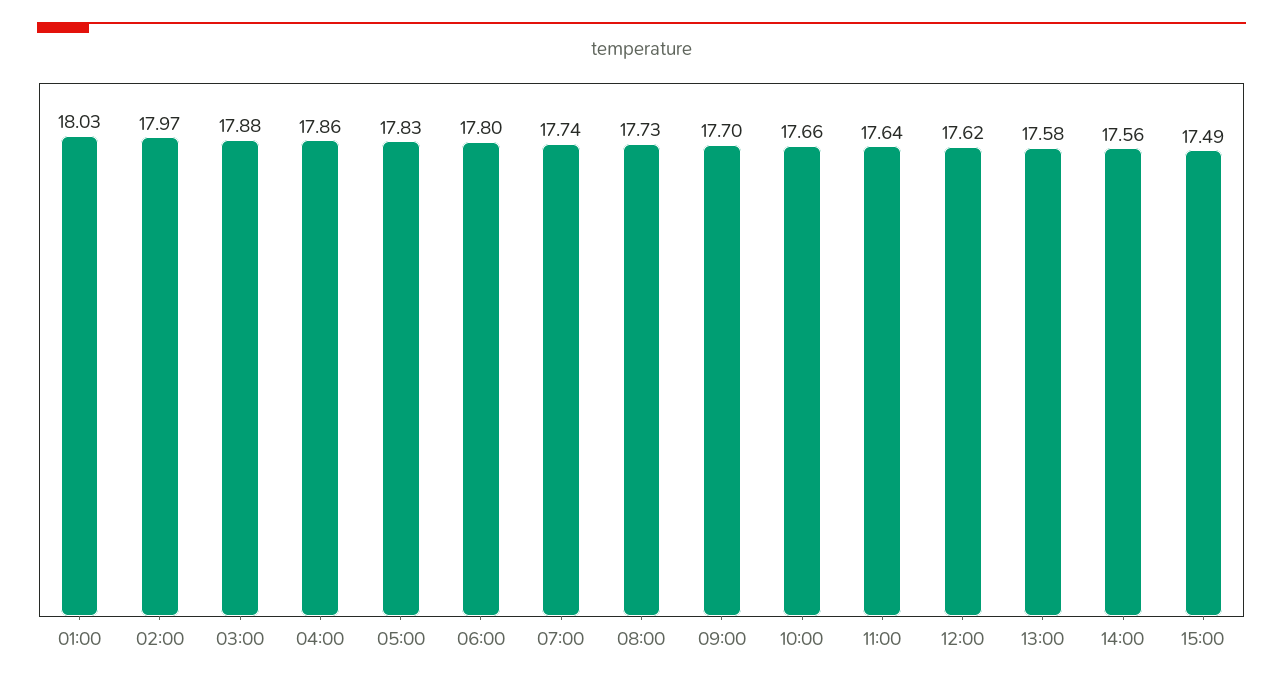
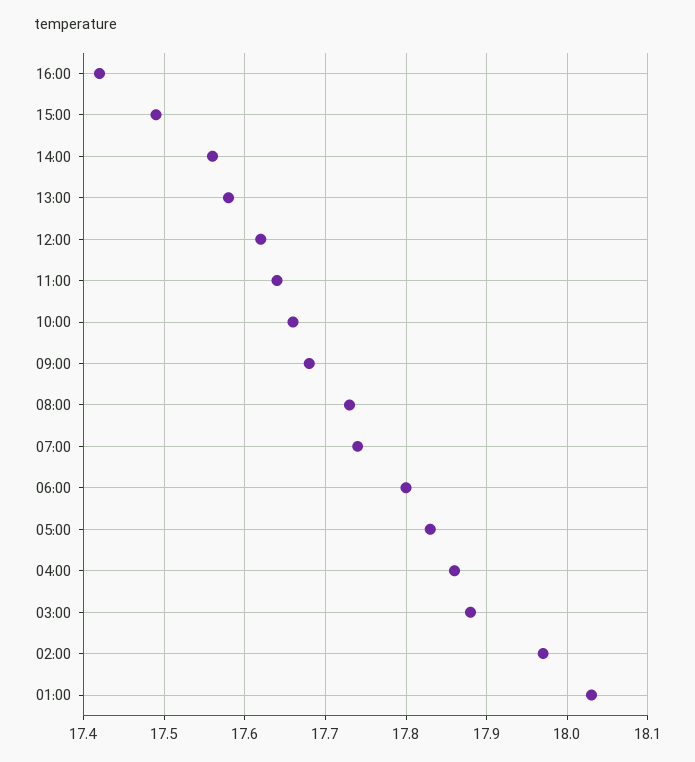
09:00: 17.7 -> 17.68
16:00: none -> 17.42

